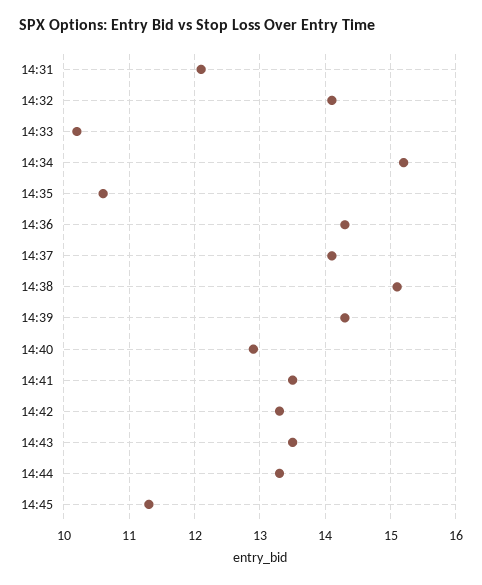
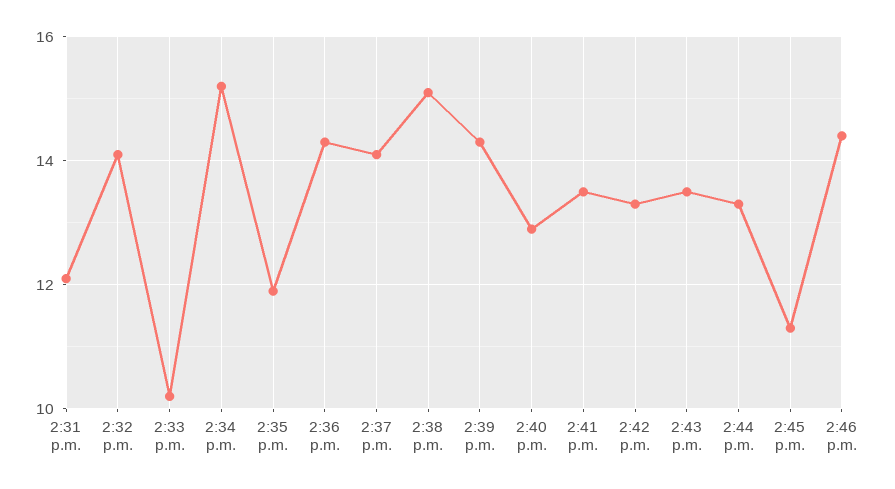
14:35: 10.6 -> 12
2:46 p.m.: none -> 14.5

